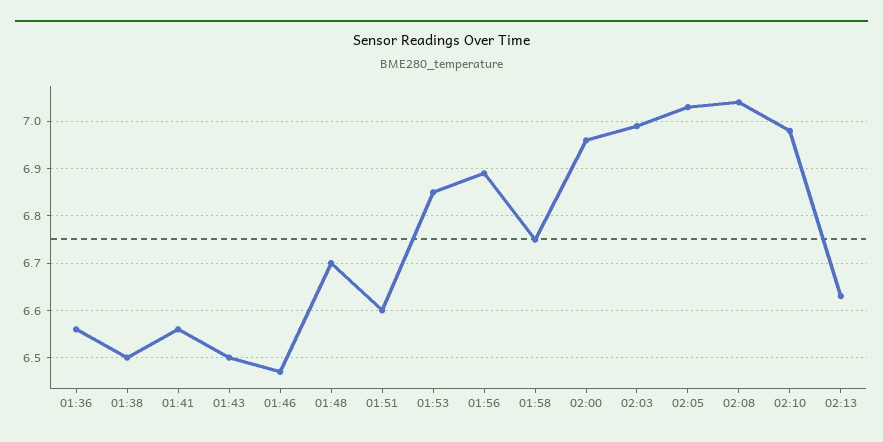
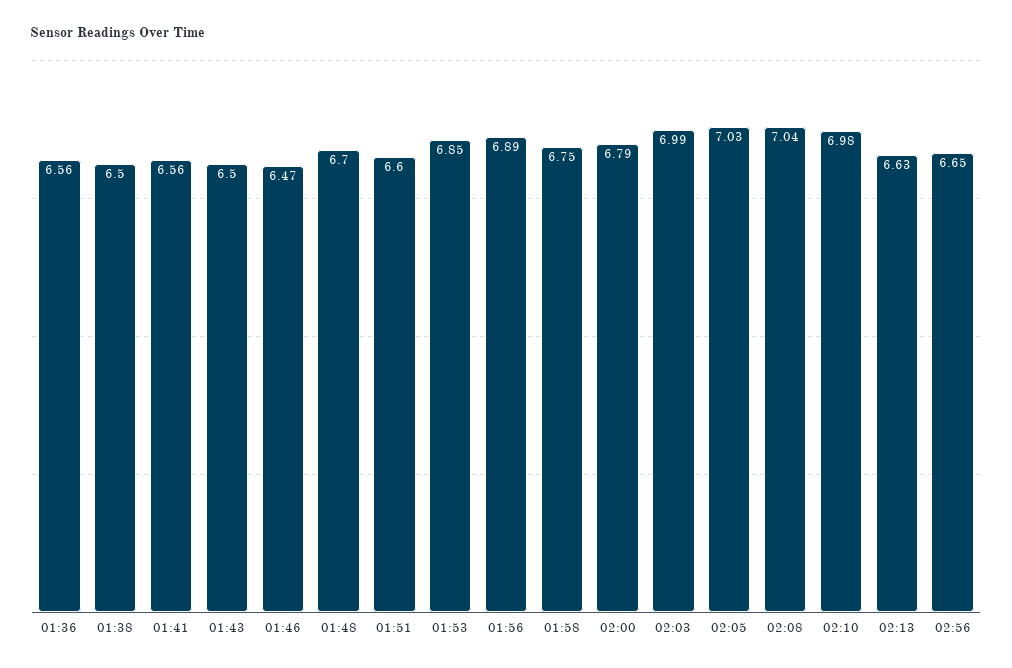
02:00: 6.95 -> 6.79
02:56: none -> 6.65

